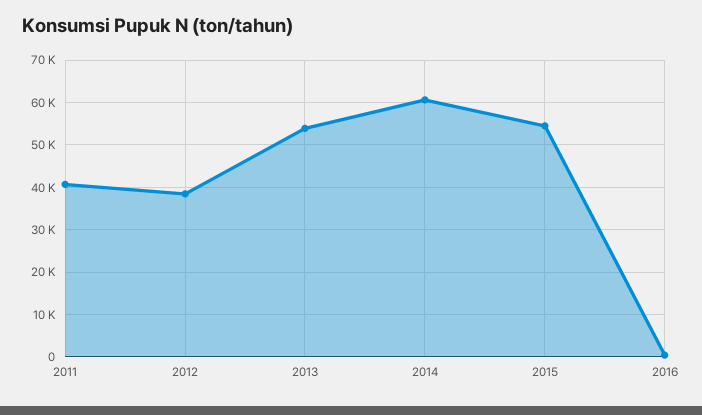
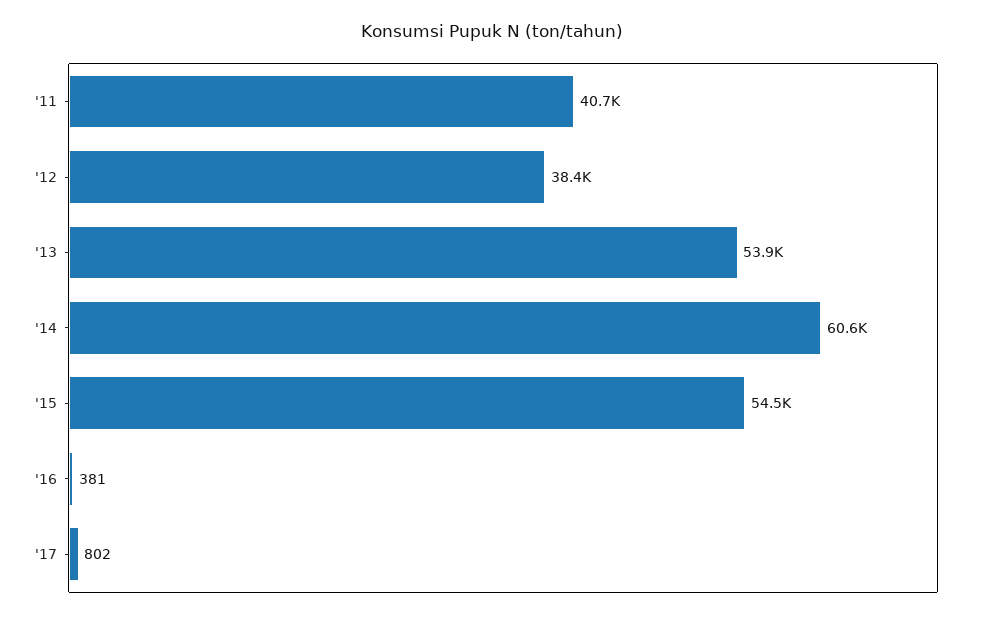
'17: none -> 802

